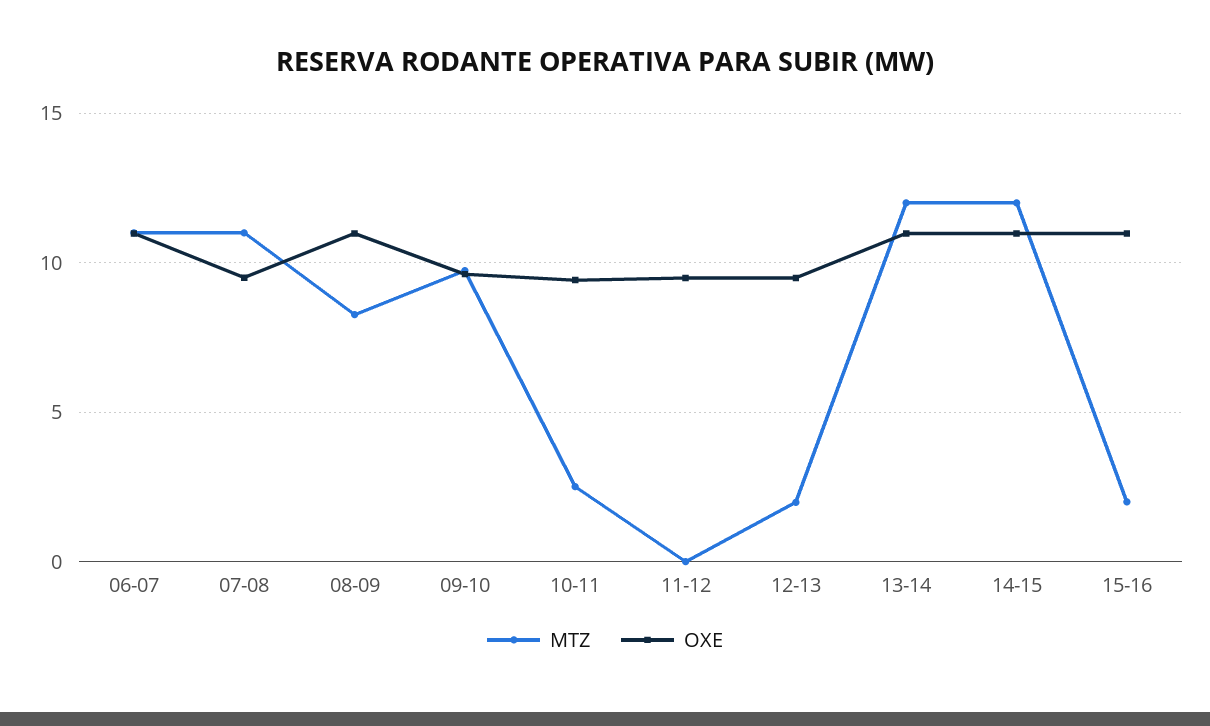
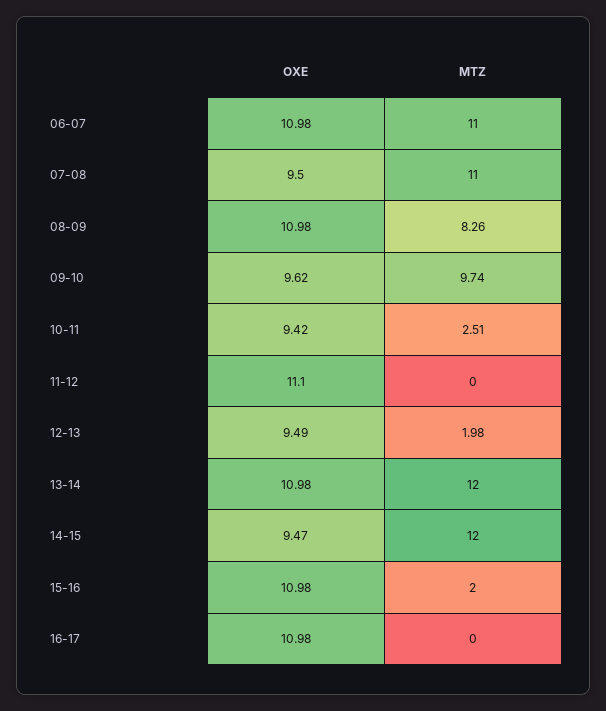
OXE, 11-12: 9.5 -> 11.1
OXE, 14-15: 11 -> 9.47
OXE, 16-17: none -> 10.98
MTZ, 16-17: none -> 0

